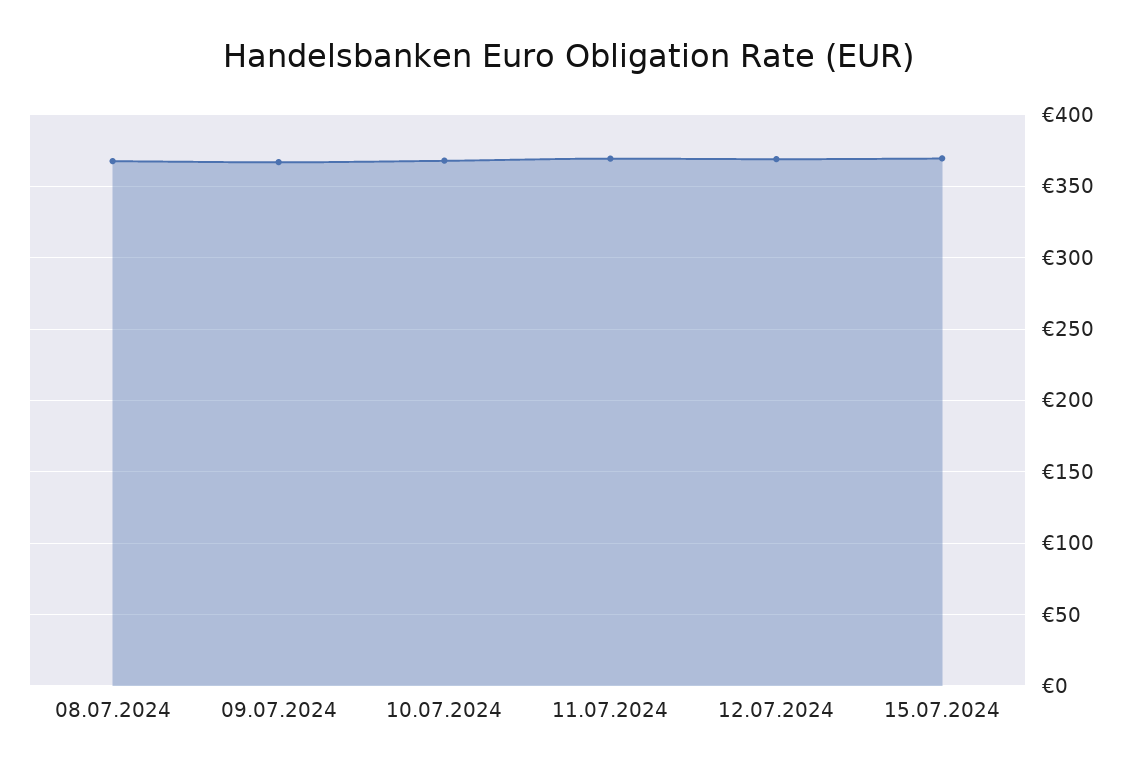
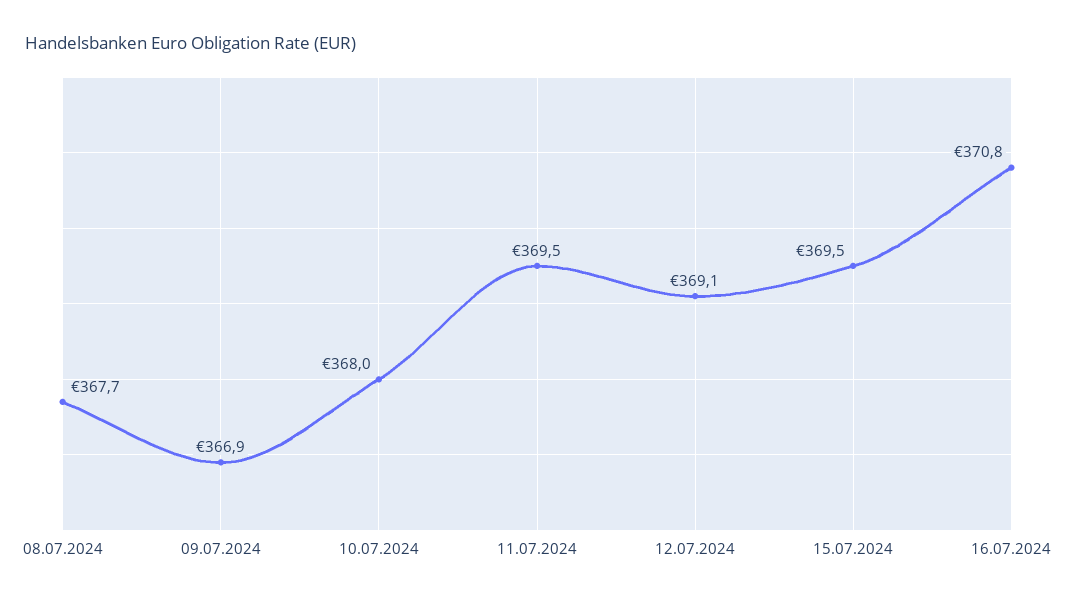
16.07.2024: none -> 370.8

